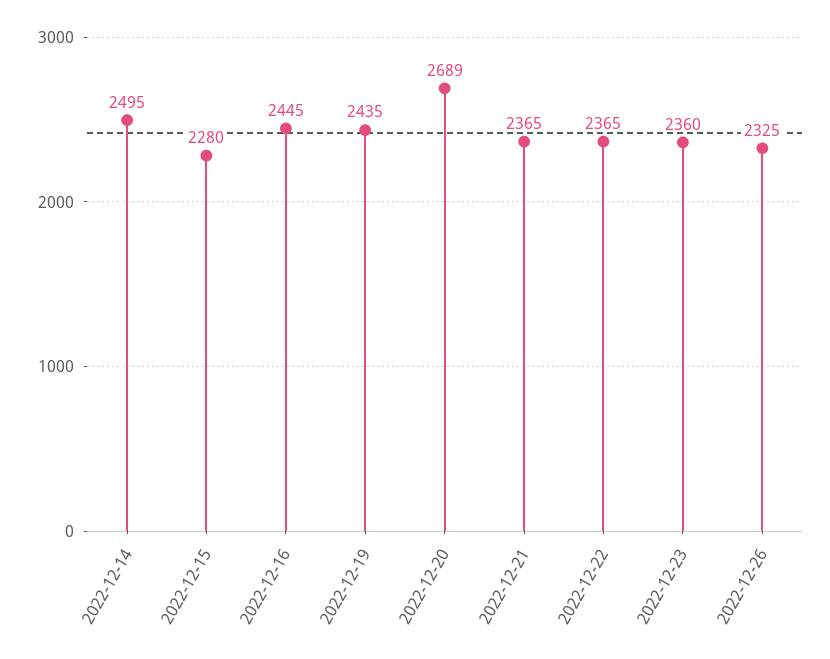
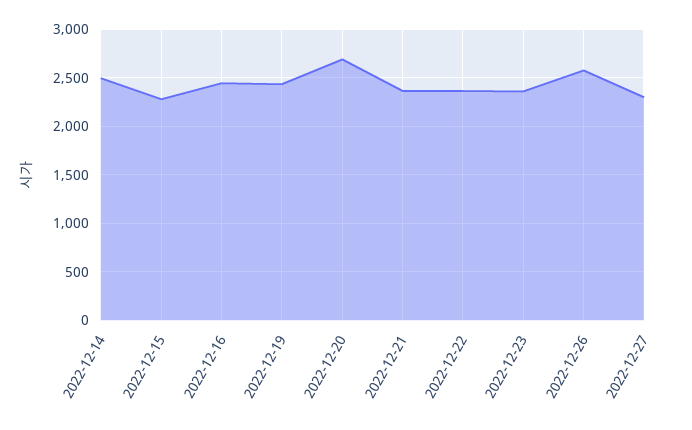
2022-12-26: 2325 -> 2600
2022-12-27: none -> 2300

